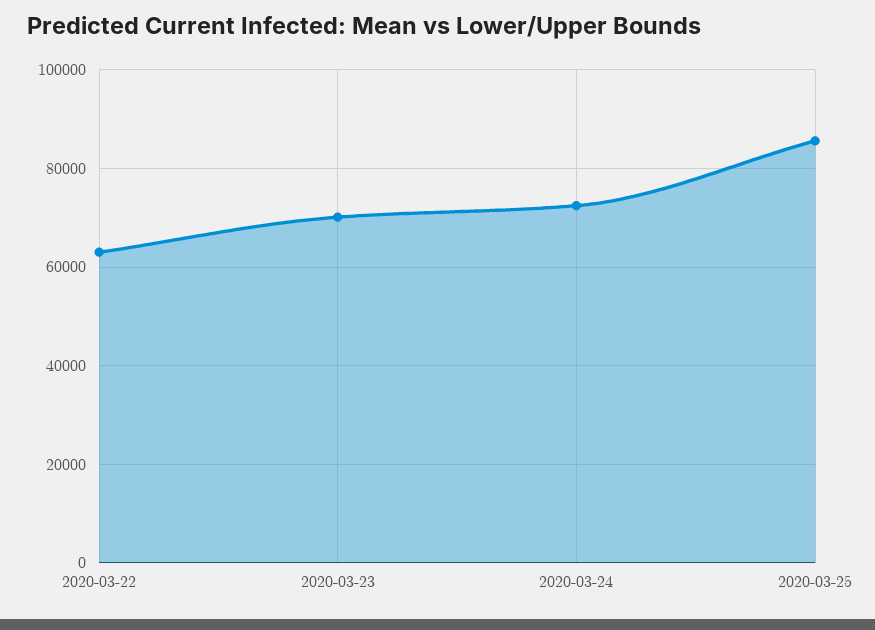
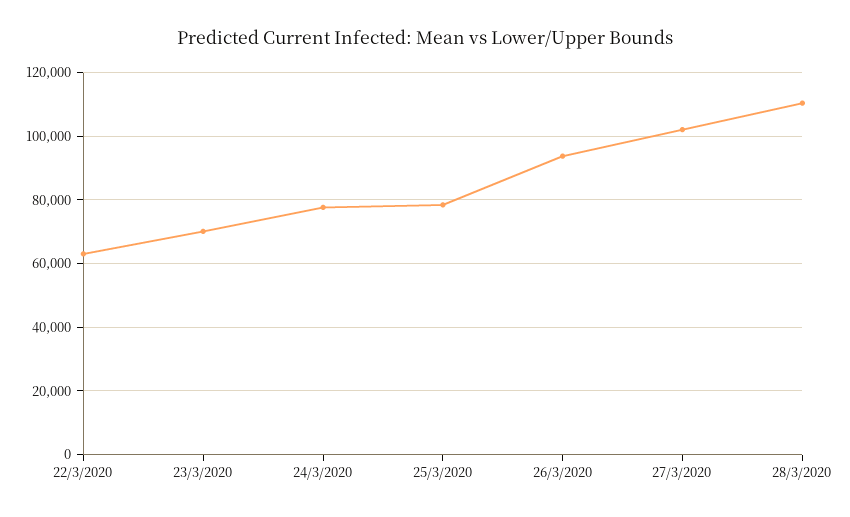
2020-03-24: 72000 -> 78000
2020-03-25: 86000 -> 78000
26/3/2020: none -> 94000
27/3/2020: none -> 102000
28/3/2020: none -> 110000

